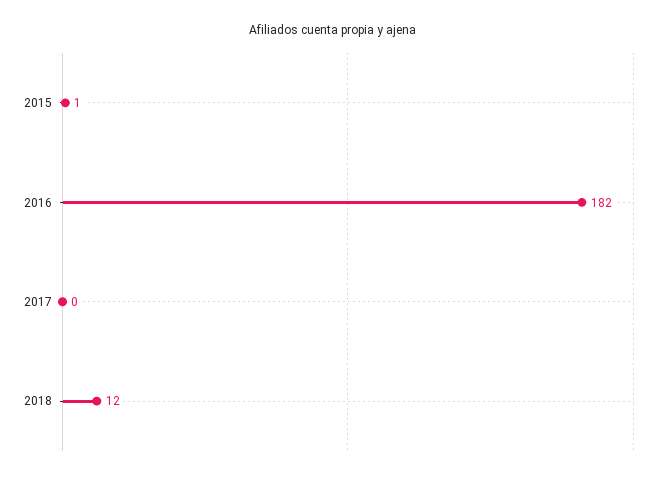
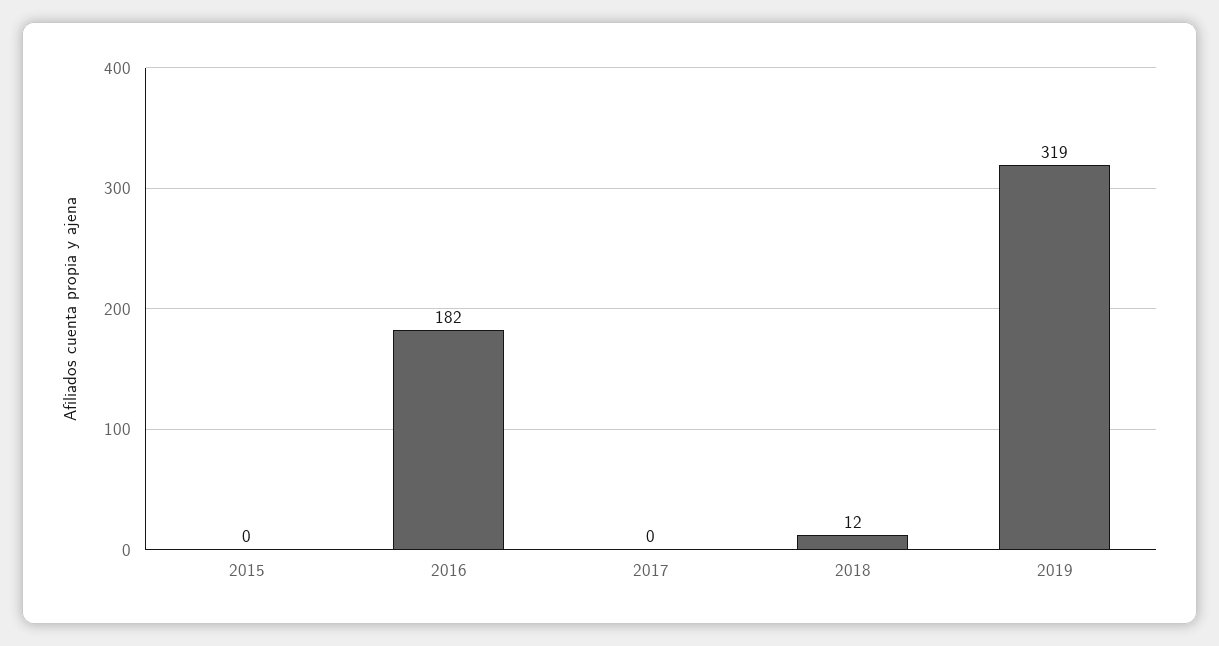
2015: 1 -> 0
2019: none -> 319

